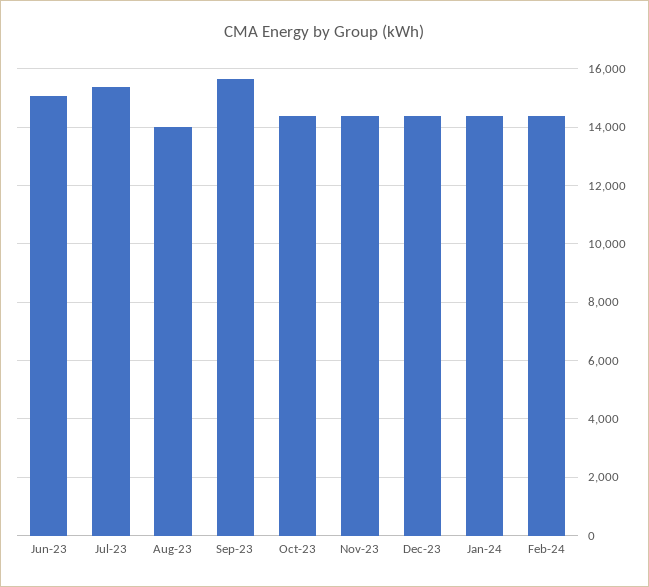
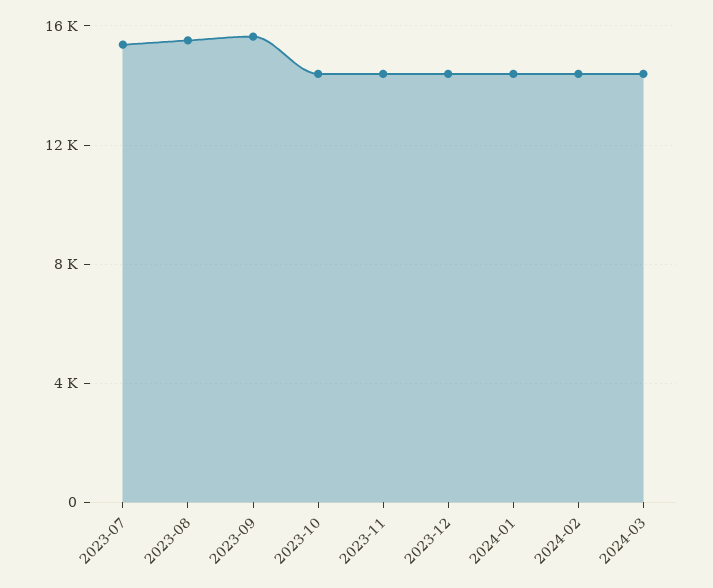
Jun-23: 15000 -> none
Aug-23: 14000 -> 15500
2024-03: none -> 14500

